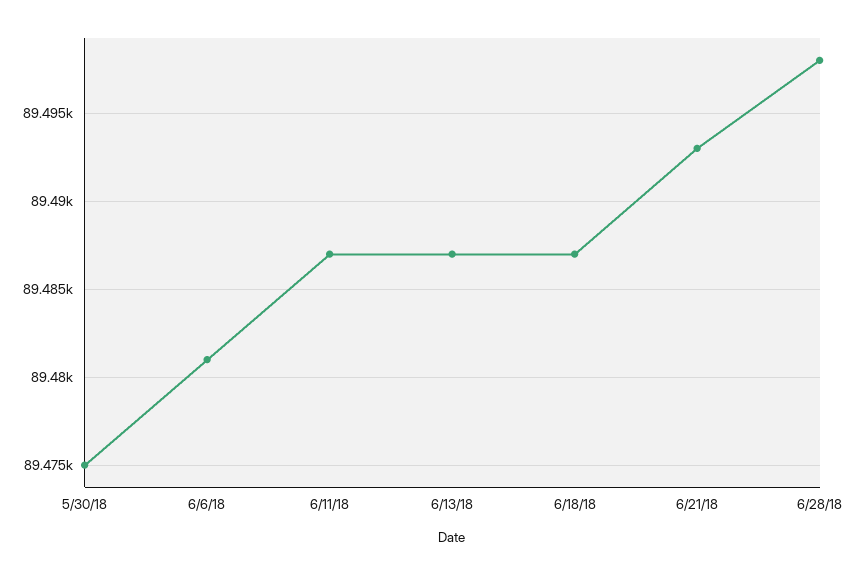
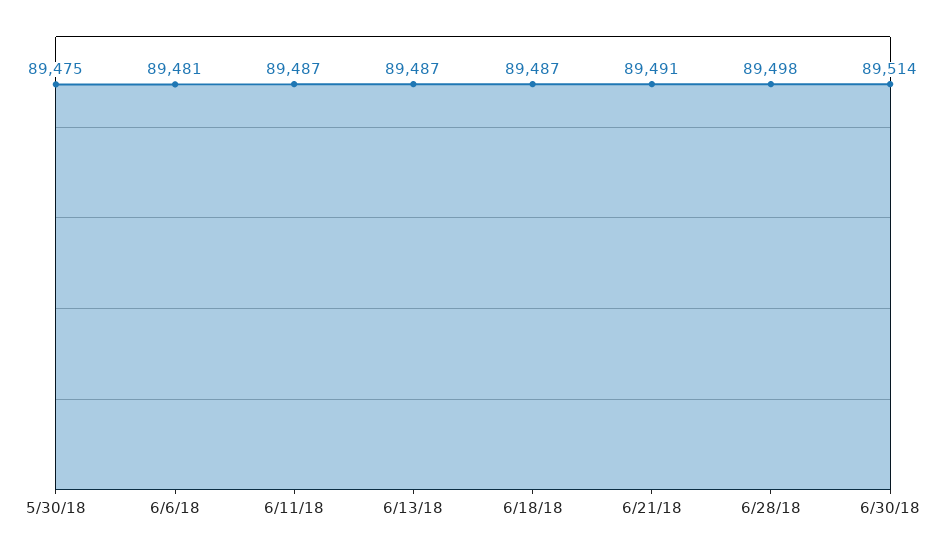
6/21/18: 89493 -> 89491
6/30/18: none -> 89514

